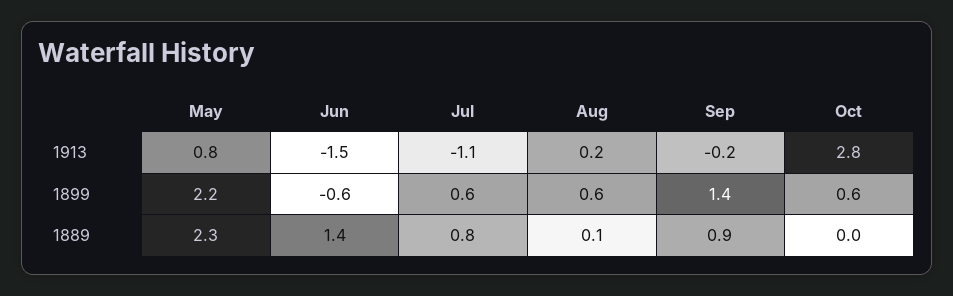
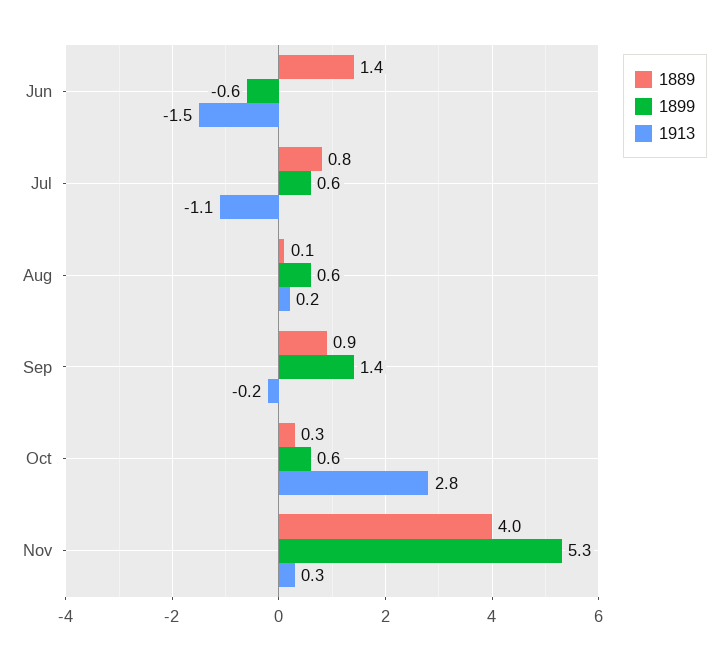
1913, May: 0.8 -> none
1899, May: 2.2 -> none
1889, May: 2.3 -> none
1889, Oct: 0 -> 0.3
1889, Nov: none -> 4
1899, Nov: none -> 5.3
1913, Nov: none -> 0.3

